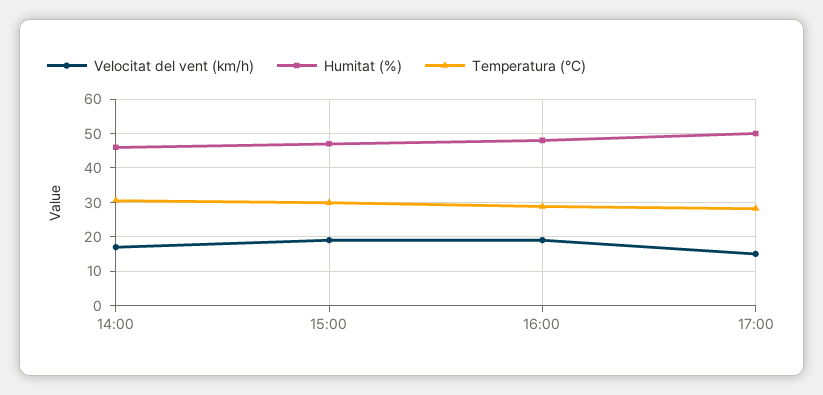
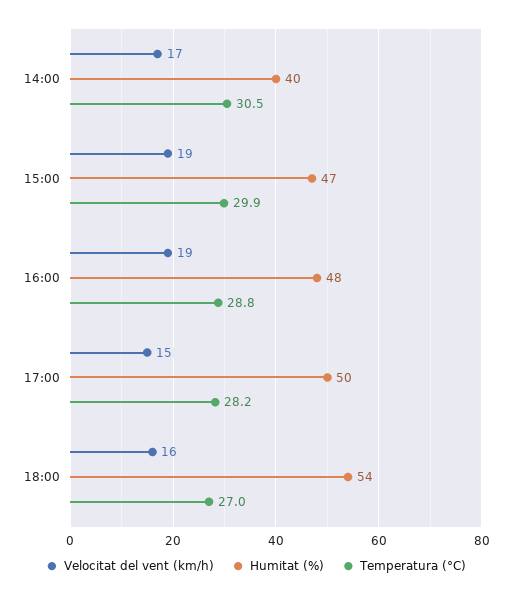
Humitat (%), 14:00: 46 -> 40
Velocitat del vent (km/h), 18:00: none -> 16
Humitat (%), 18:00: none -> 54
Temperatura (°C), 18:00: none -> 27

